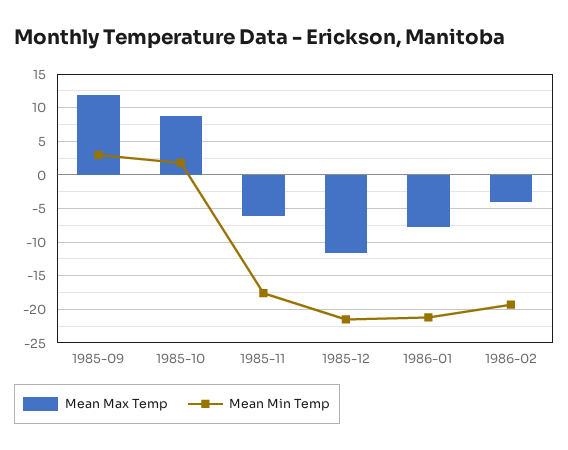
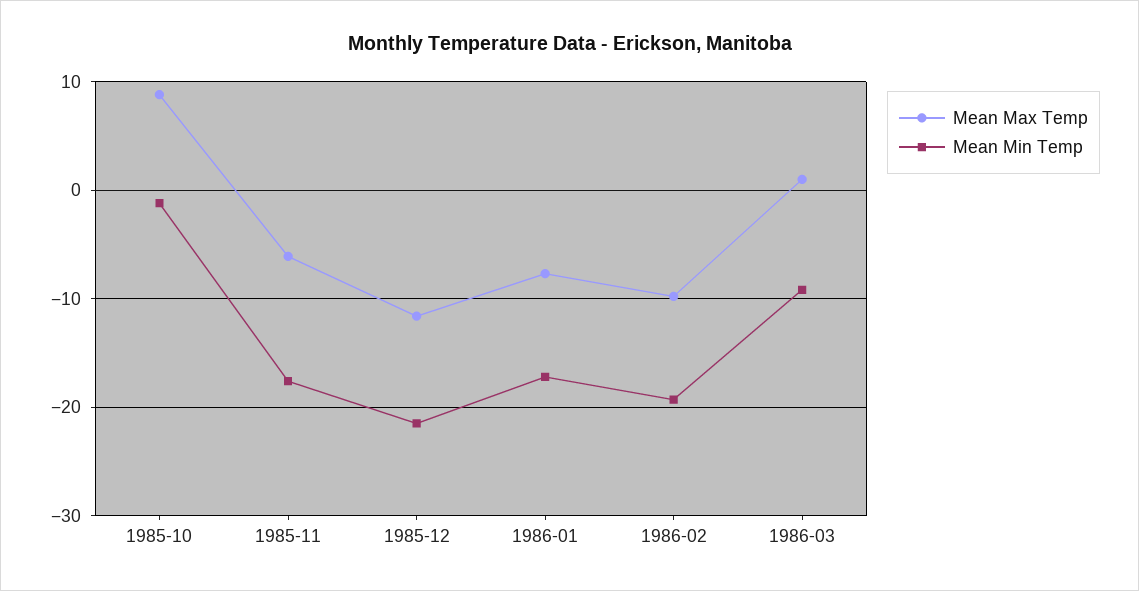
Mean Max Temp, 1985-09: 12 -> none
Mean Min Temp, 1985-09: 3 -> none
Mean Min Temp, 1985-10: 2 -> -1
Mean Min Temp, 1986-01: -21 -> -17
Mean Max Temp, 1986-02: -4 -> -10
Mean Max Temp, 1986-03: none -> 1
Mean Min Temp, 1986-03: none -> -9

